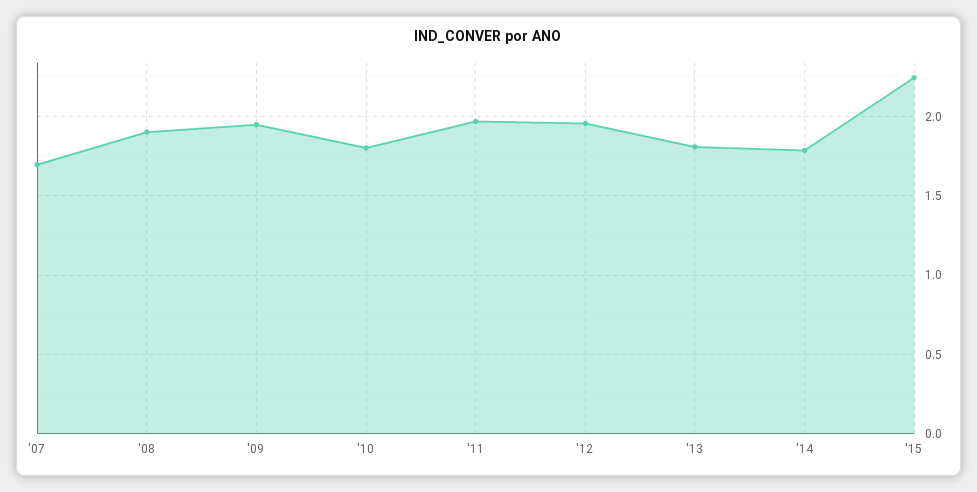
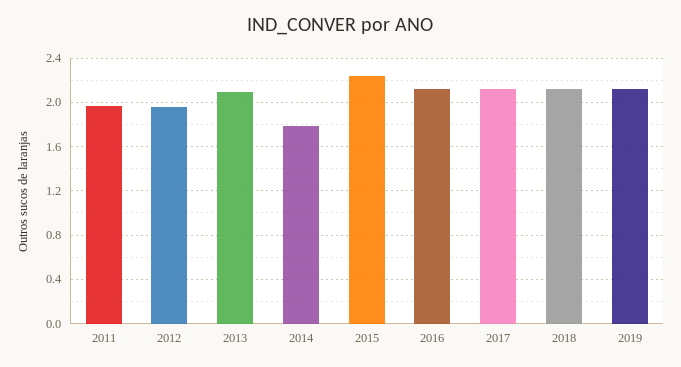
'07: 1.7 -> none
'08: 1.9 -> none
'09: 1.95 -> none
'10: 1.8 -> none
'13: 1.8 -> 2.1
2016: none -> 2.1
2017: none -> 2.1
2018: none -> 2.1
2019: none -> 2.1

